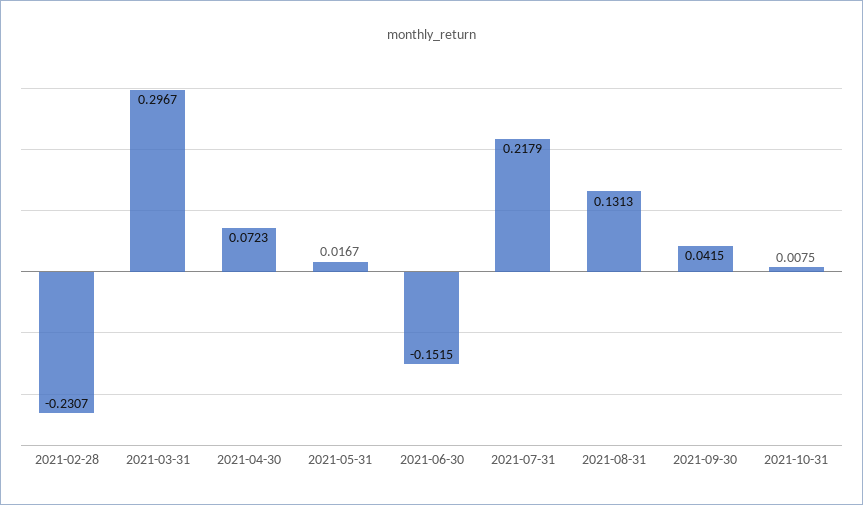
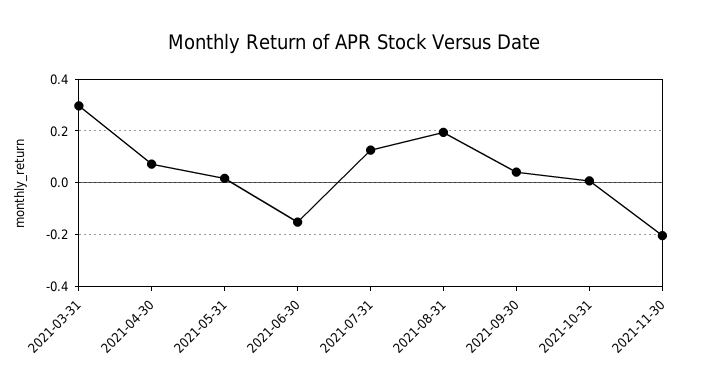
2021-02-28: -0.2307 -> none
2021-07-31: 0.2179 -> 0.125
2021-08-31: 0.1313 -> 0.2
2021-11-30: none -> -0.2

